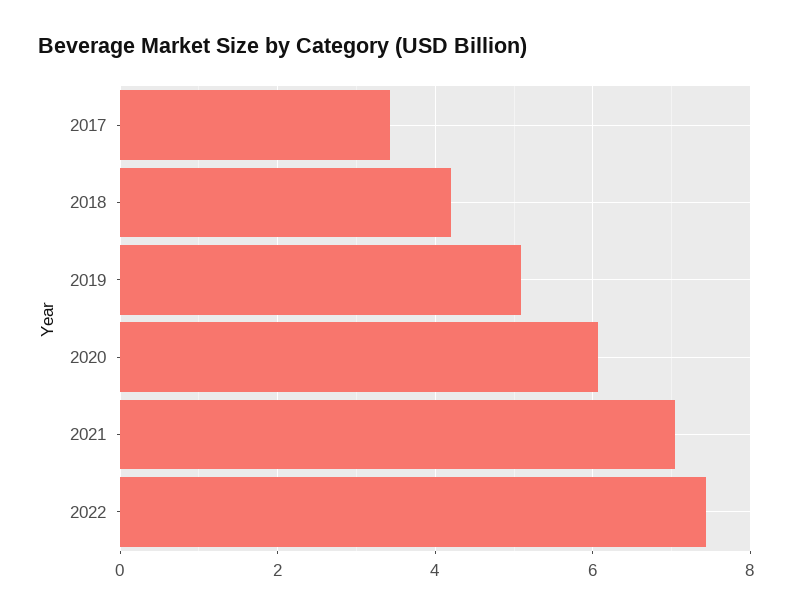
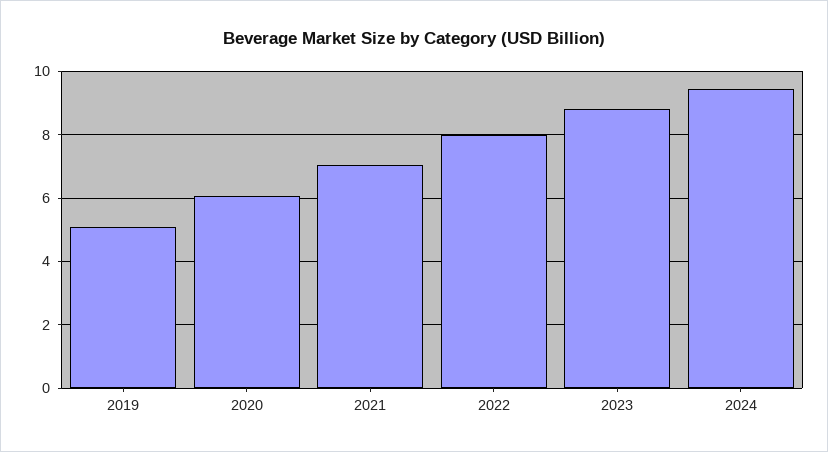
2017: 3.4 -> none
2018: 4.2 -> none
2022: 7.4 -> 8
2023: none -> 8.8
2024: none -> 9.4

